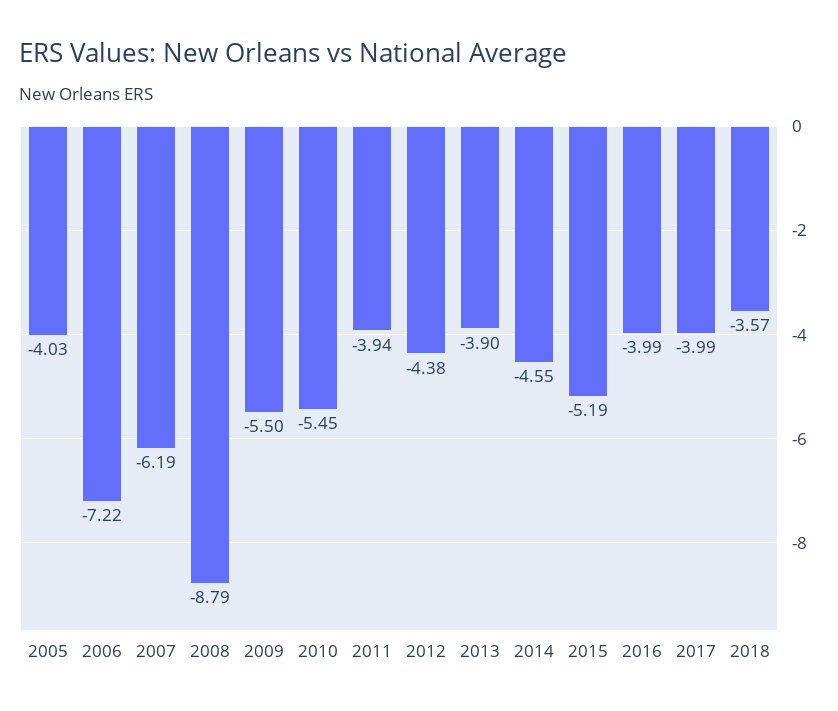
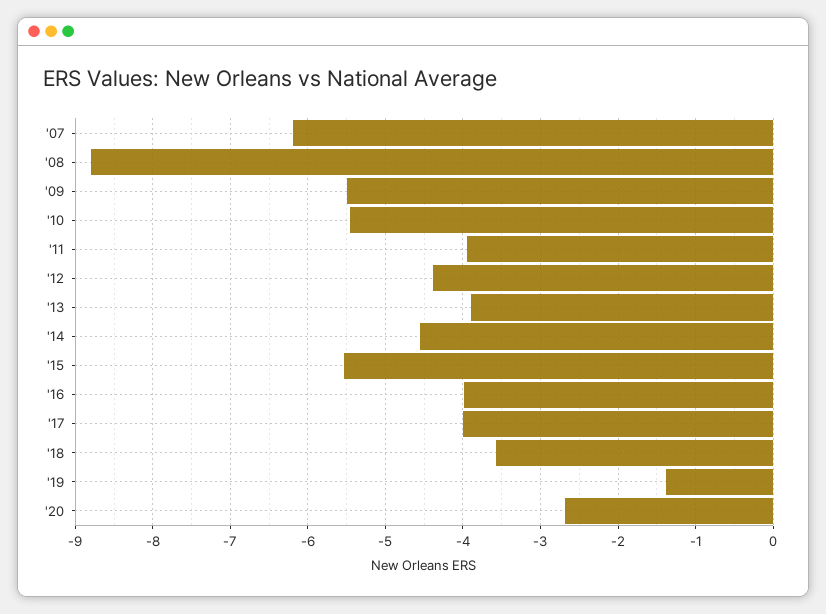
2005: -4.03 -> none
2006: -7.22 -> none
2015: -5.19 -> -5.5
'19: none -> -1.4
'20: none -> -2.7

